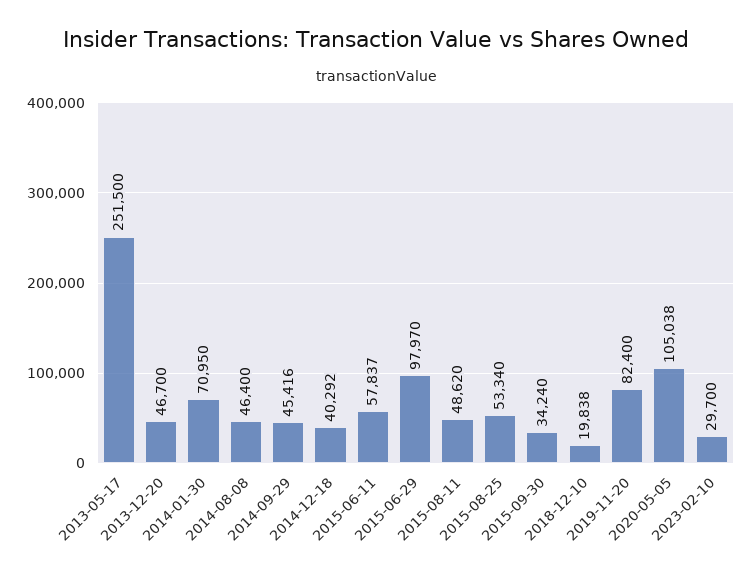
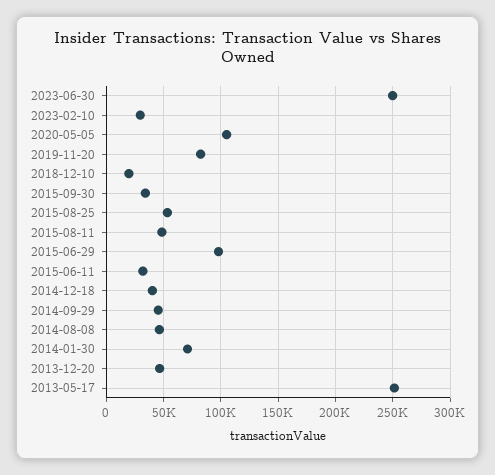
2015-06-11: 57837 -> 30000
2023-06-30: none -> 250000

